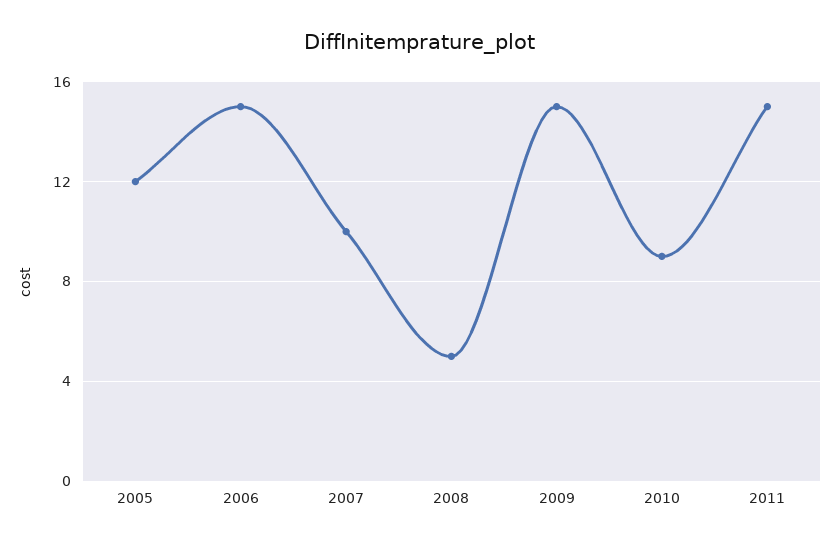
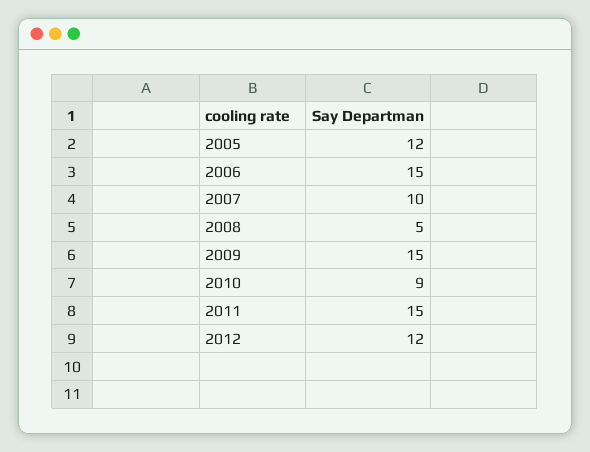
2012: none -> 12

